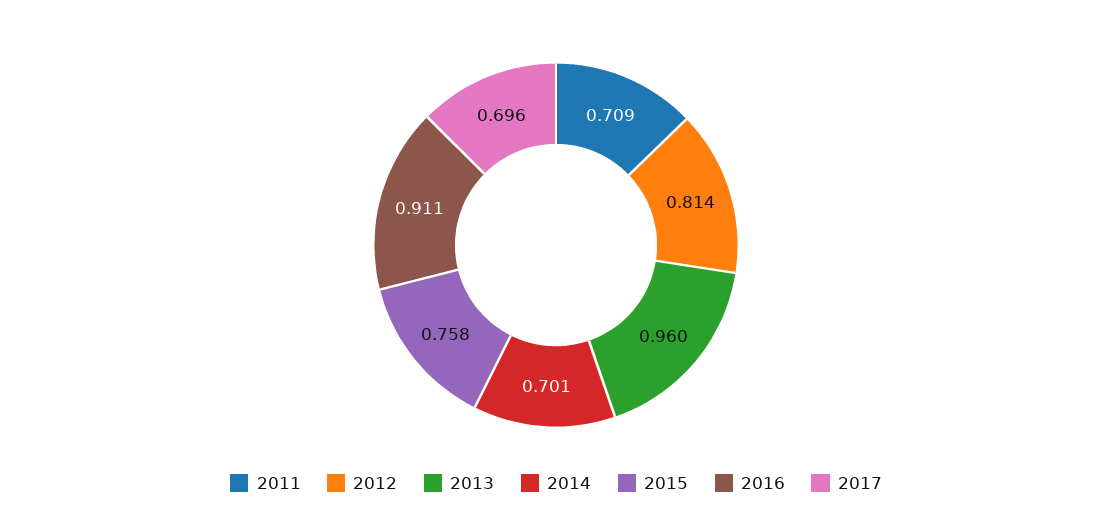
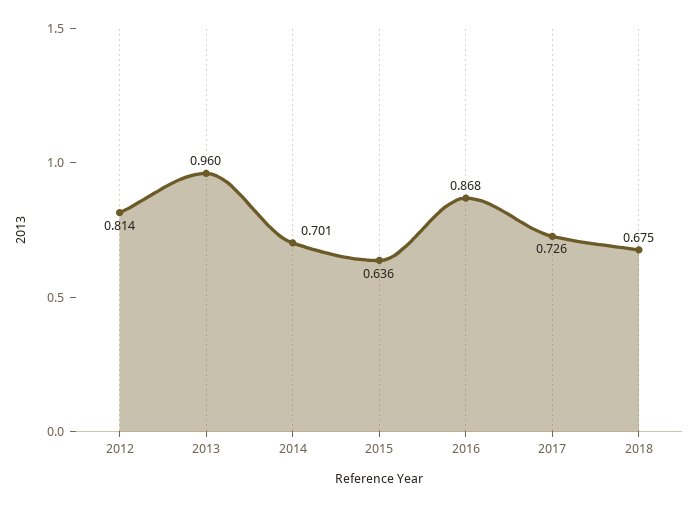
2011: 0.709 -> none
2015: 0.758 -> 0.636
2016: 0.911 -> 0.868
2017: 0.696 -> 0.726
2018: none -> 0.675

